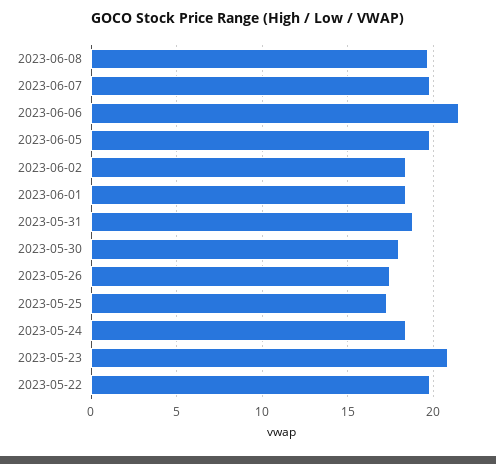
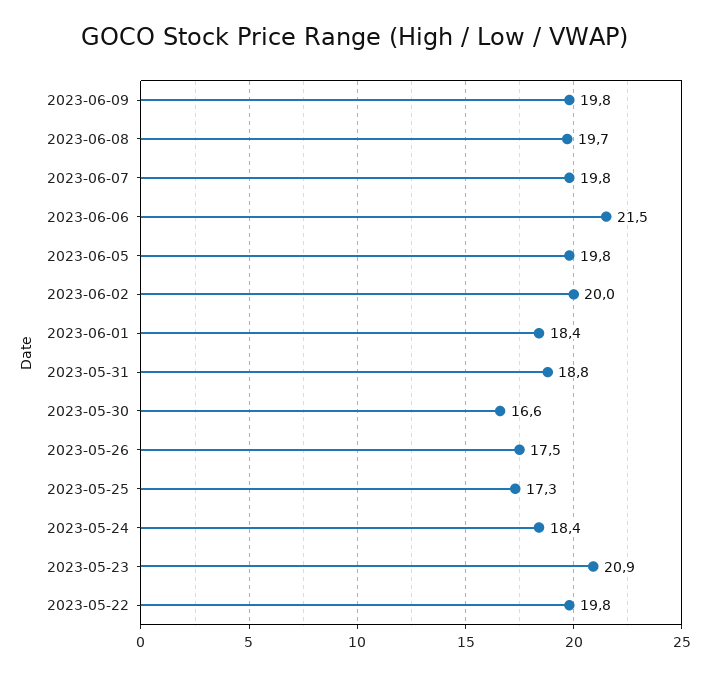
2023-06-02: 18.5 -> 20
2023-05-30: 18 -> 16.6
2023-06-09: none -> 19.8

